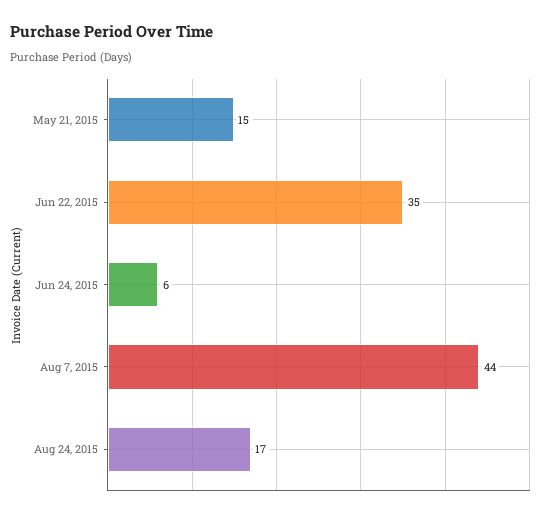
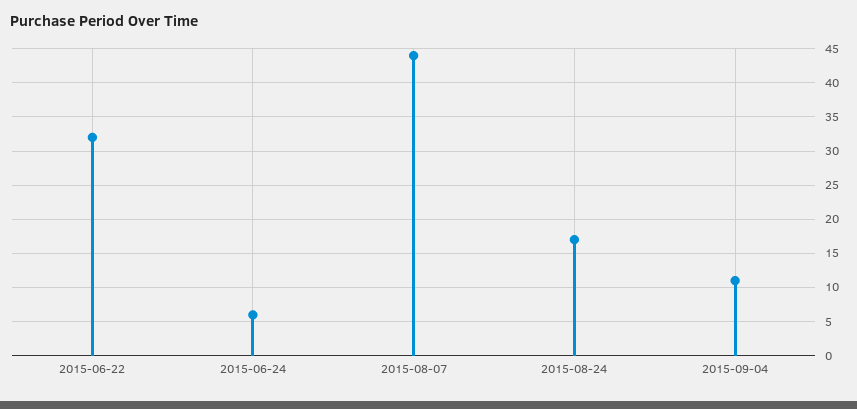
May 21, 2015: 15 -> none
Jun 22, 2015: 35 -> 32
2015-09-04: none -> 11

